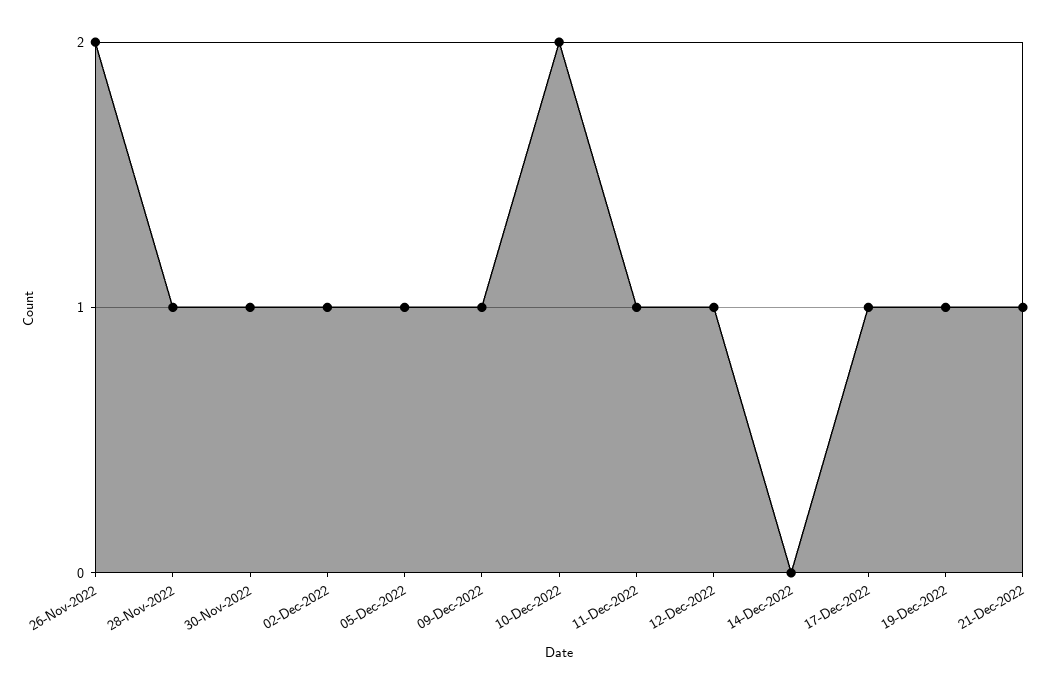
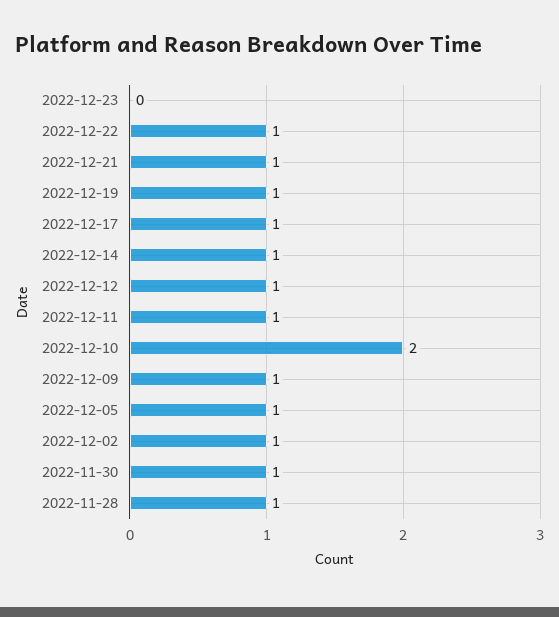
26-Nov-2022: 2 -> none
14-Dec-2022: 0 -> 1
2022-12-23: none -> 0
2022-12-22: none -> 1

